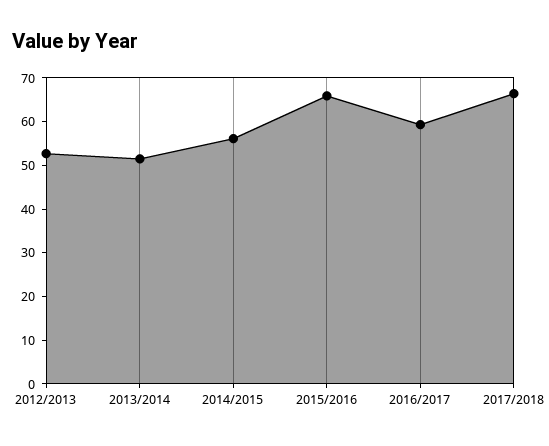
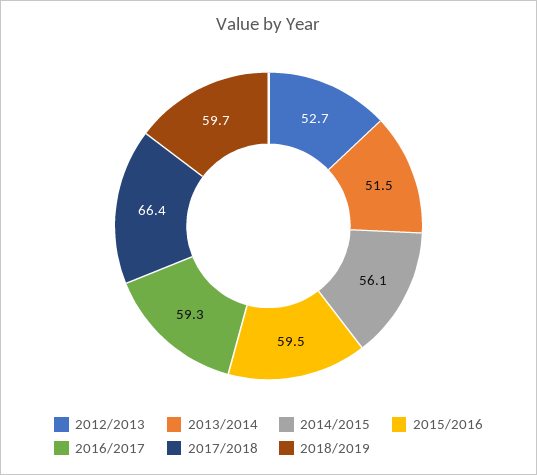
2015/2016: 66 -> 59.5
2018/2019: none -> 59.7

